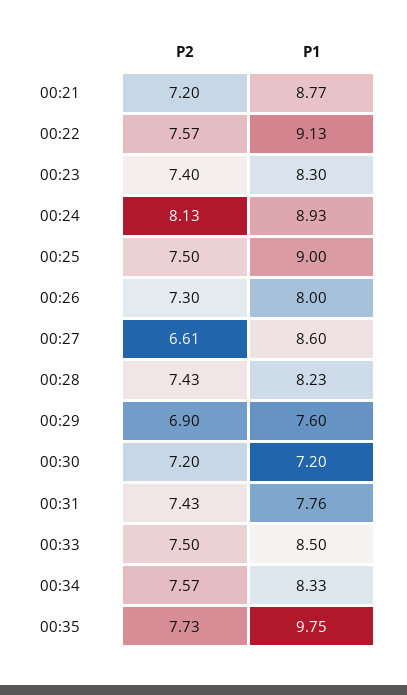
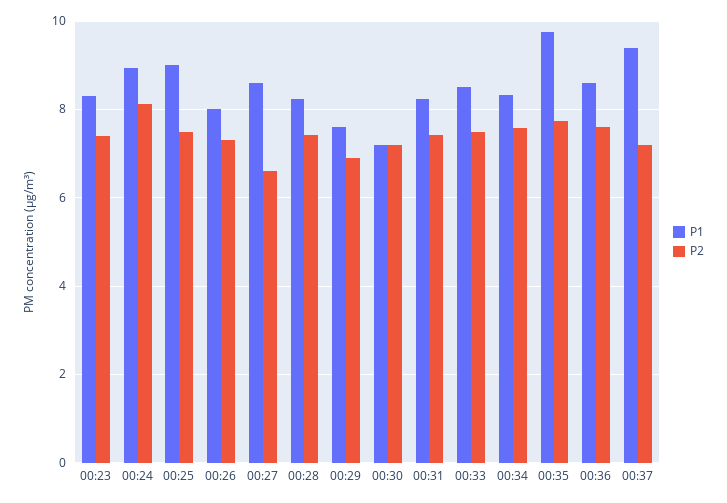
P2, 00:21: 7.2 -> none
P1, 00:21: 8.77 -> none
P2, 00:22: 7.57 -> none
P1, 00:22: 9.13 -> none
P1, 00:31: 7.76 -> 8.2
P1, 00:36: none -> 8.6
P2, 00:36: none -> 7.6
P1, 00:37: none -> 9.4
P2, 00:37: none -> 7.2

